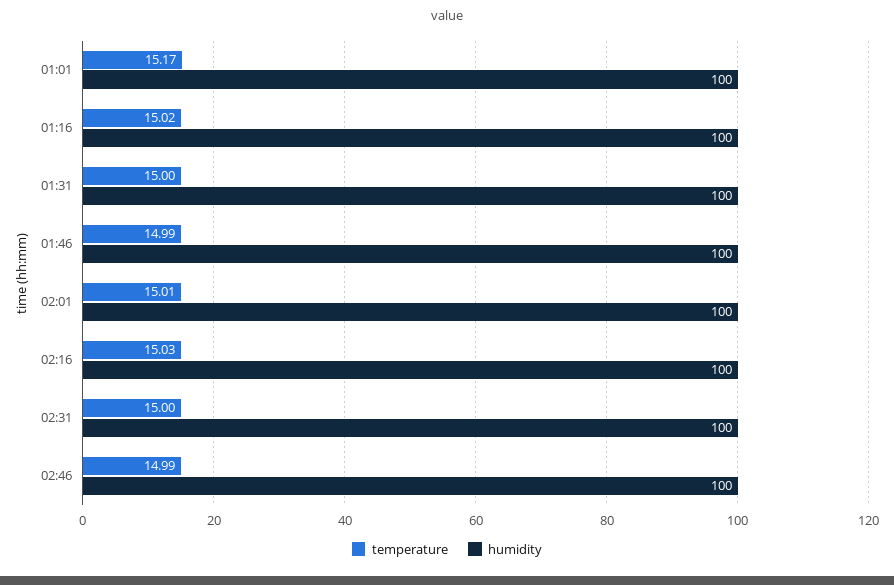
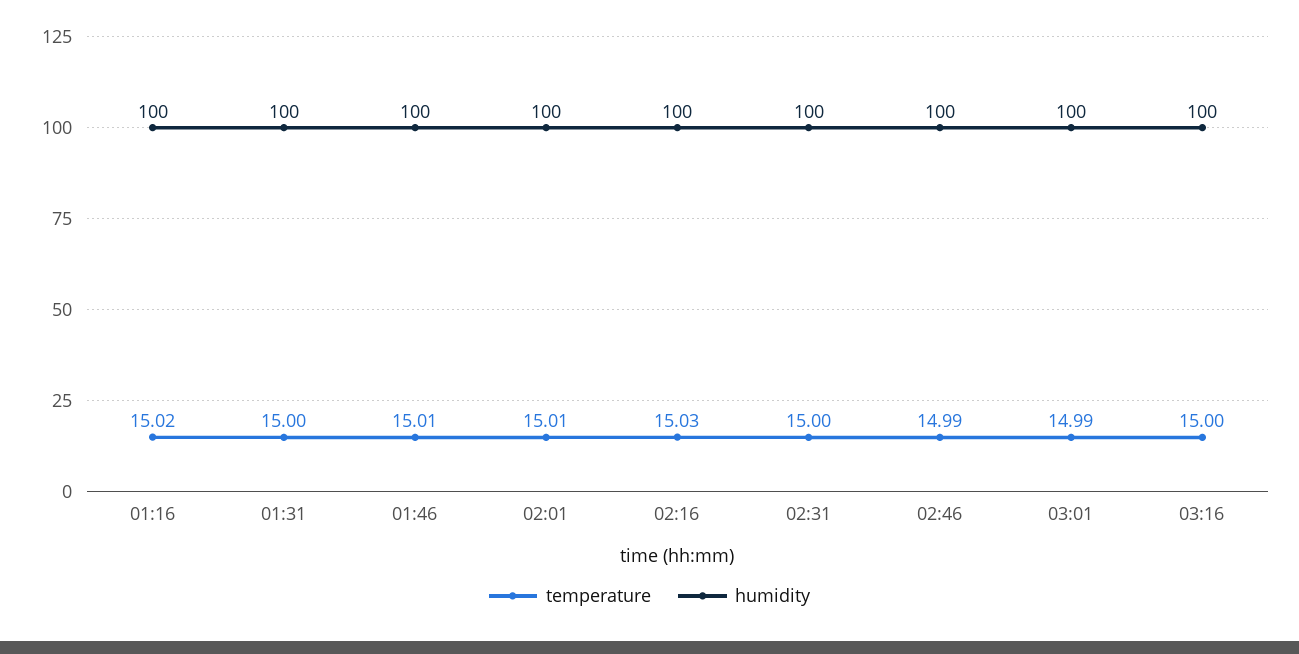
temperature, 01:01: 15.17 -> none
humidity, 01:01: 100 -> none
temperature, 01:46: 14.99 -> 15.01
temperature, 03:01: none -> 14.99
humidity, 03:01: none -> 100
temperature, 03:16: none -> 15
humidity, 03:16: none -> 100

